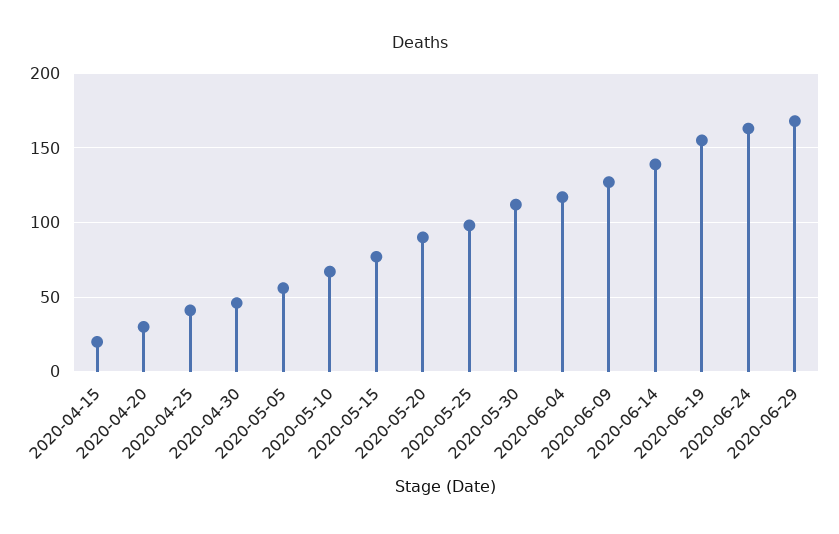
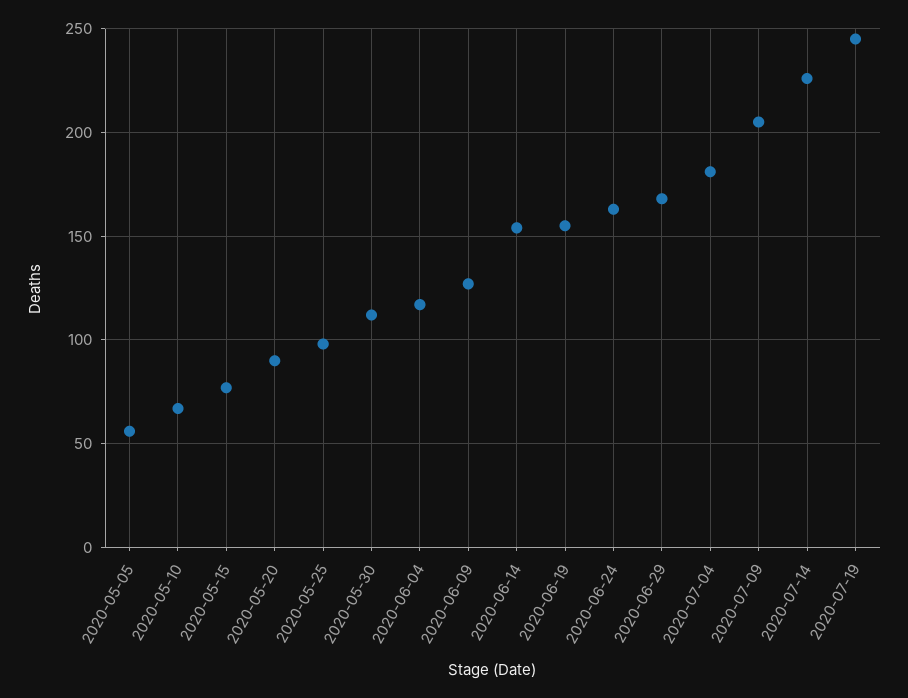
2020-04-15: 20 -> none
2020-04-20: 30 -> none
2020-04-25: 40 -> none
2020-04-30: 45 -> none
2020-06-14: 140 -> 155
2020-07-04: none -> 180
2020-07-09: none -> 205
2020-07-14: none -> 225
2020-07-19: none -> 245

